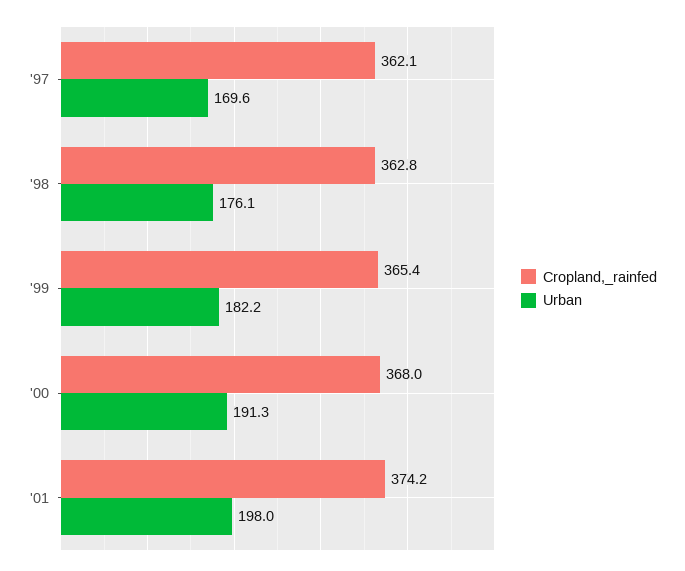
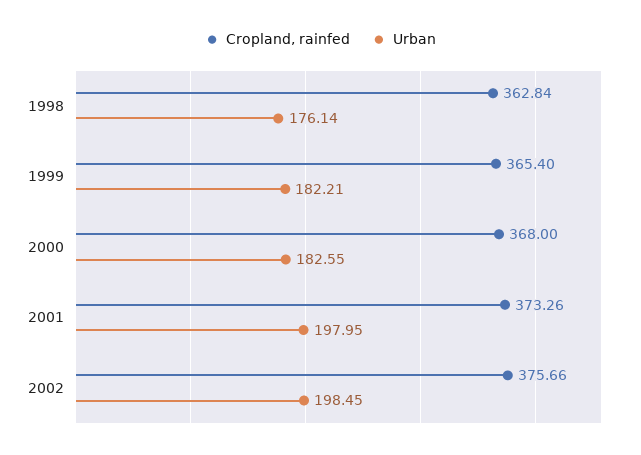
Cropland,_rainfed, '97: 362.1 -> none
Urban, '97: 169.6 -> none
Urban, '00: 191.3 -> 182.55
Cropland,_rainfed, '01: 374.2 -> 373.26
Cropland,_rainfed, 2002: none -> 375.66
Urban, 2002: none -> 198.45

